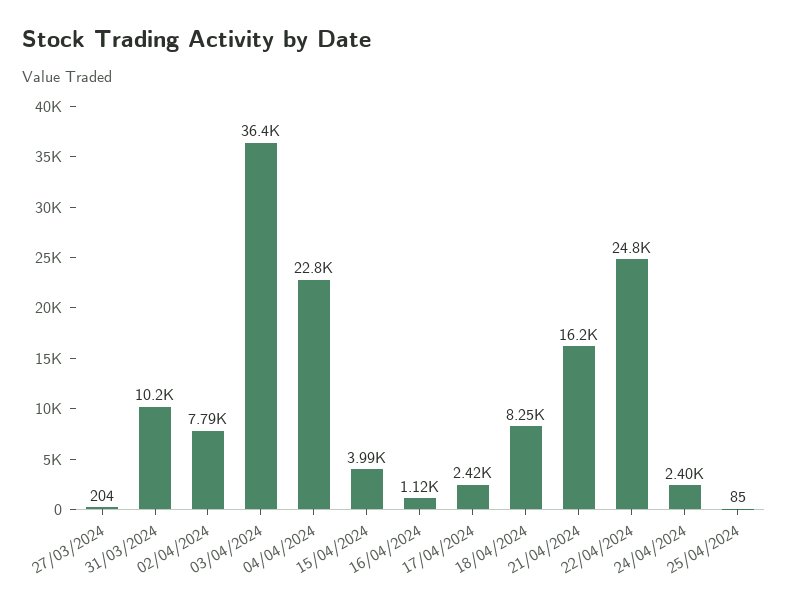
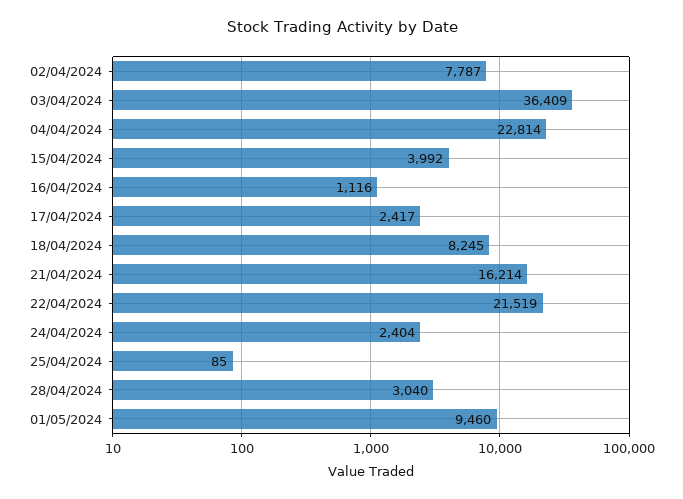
27/03/2024: 204 -> none
31/03/2024: 10200 -> none
22/04/2024: 24800 -> 21519
28/04/2024: none -> 3040
01/05/2024: none -> 9460

